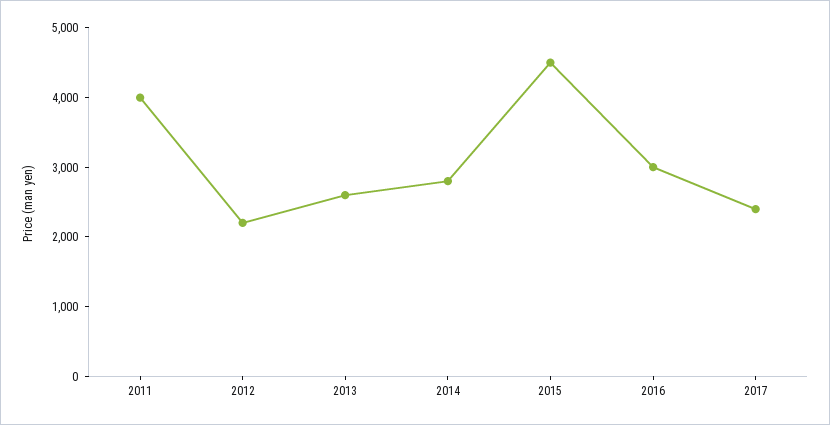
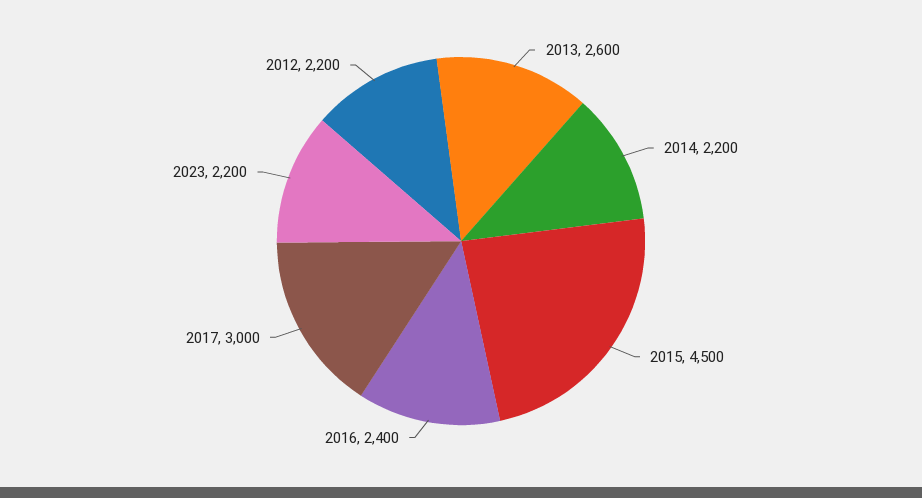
2011: 4000 -> none
2014: 2800 -> 2200
2016: 3000 -> 2400
2017: 2400 -> 3000
2023: none -> 2200

